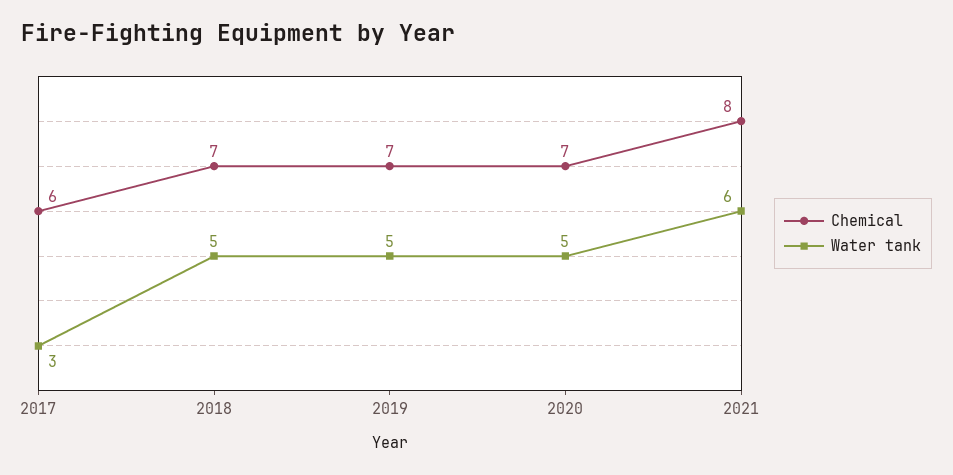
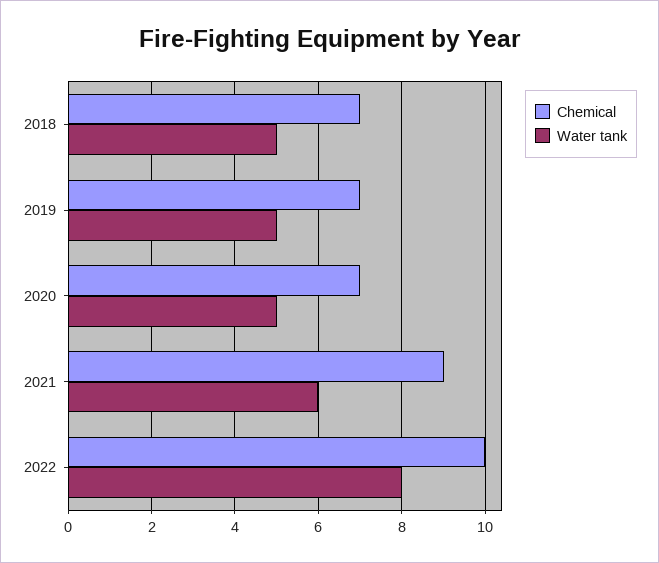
Chemical, 2017: 6 -> none
Water tank, 2017: 3 -> none
Chemical, 2021: 8 -> 9
Chemical, 2022: none -> 10
Water tank, 2022: none -> 8

